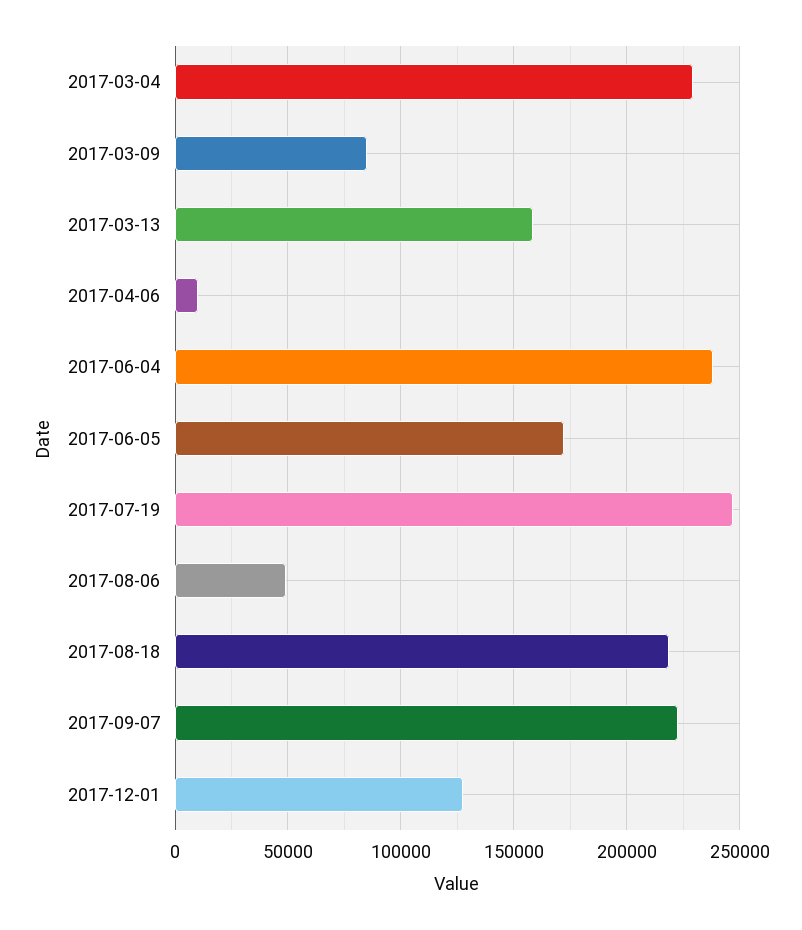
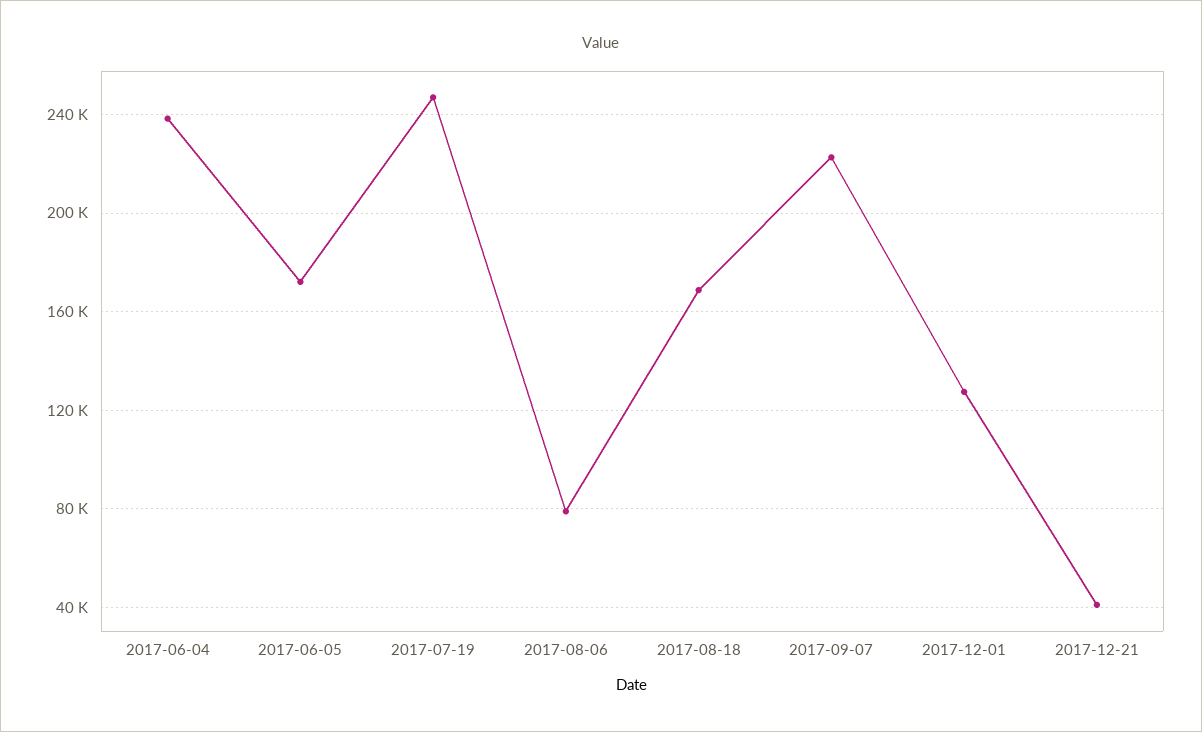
2017-03-04: 230000 -> none
2017-03-09: 85000 -> none
2017-03-13: 160000 -> none
2017-04-06: 10000 -> none
2017-08-06: 50000 -> 80000
2017-08-18: 220000 -> 170000
2017-12-21: none -> 40000

